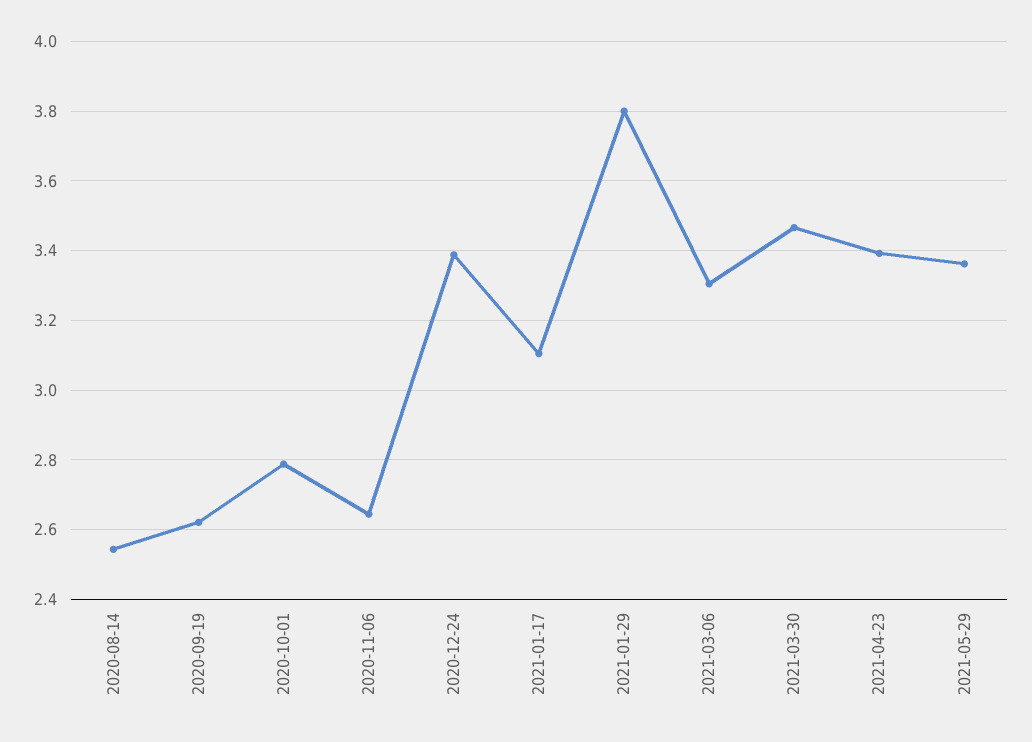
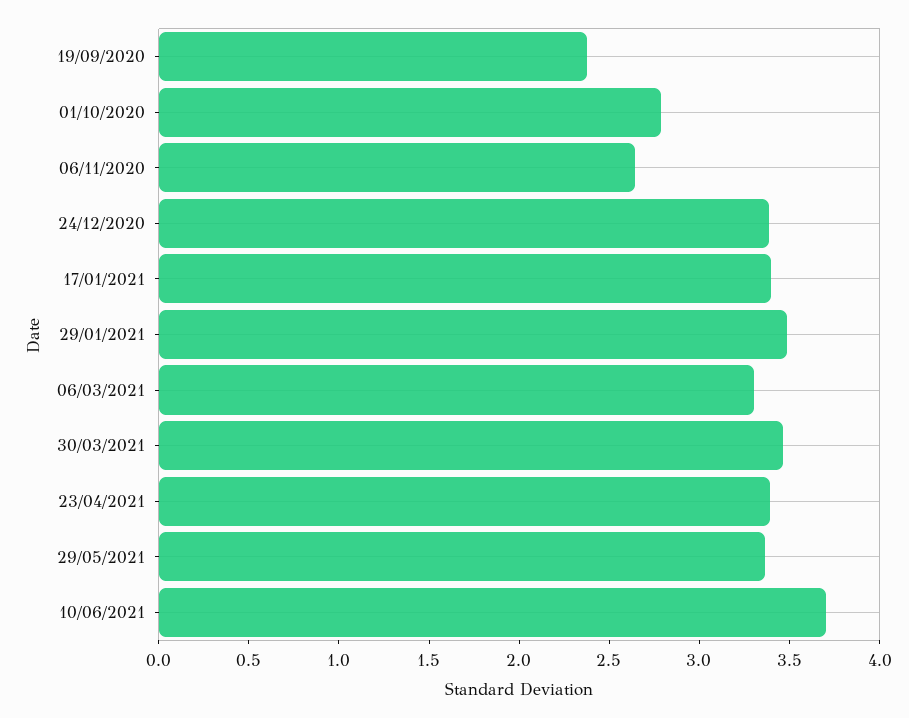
2020-08-14: 2.54 -> none
2020-09-19: 2.62 -> 2.4
2021-01-17: 3.1 -> 3.4
2021-01-29: 3.8 -> 3.5
10/06/2021: none -> 3.7

